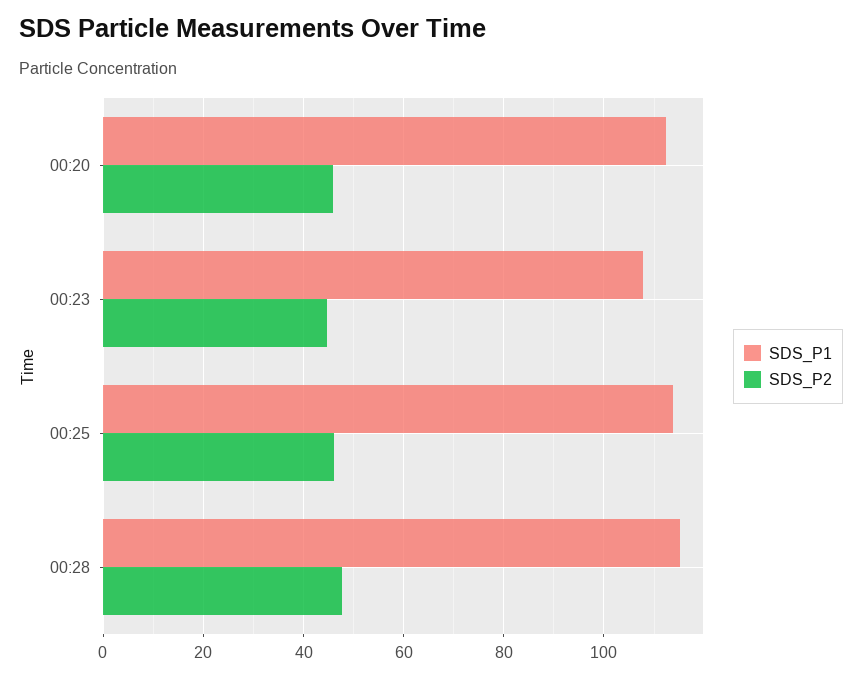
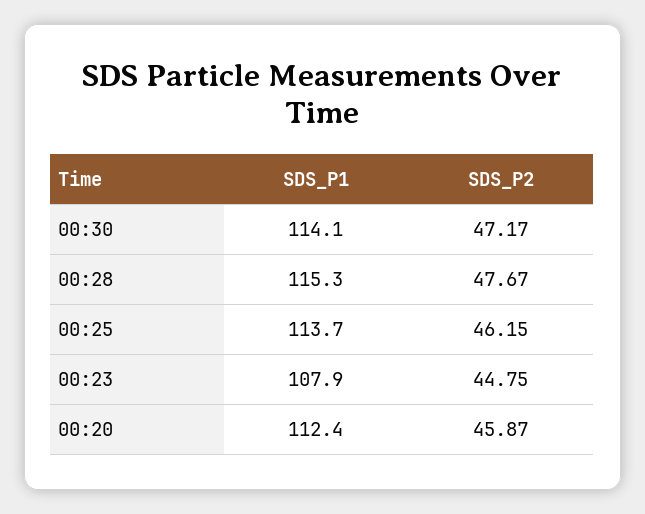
SDS_P1, 00:30: none -> 114.1
SDS_P2, 00:30: none -> 47.17

